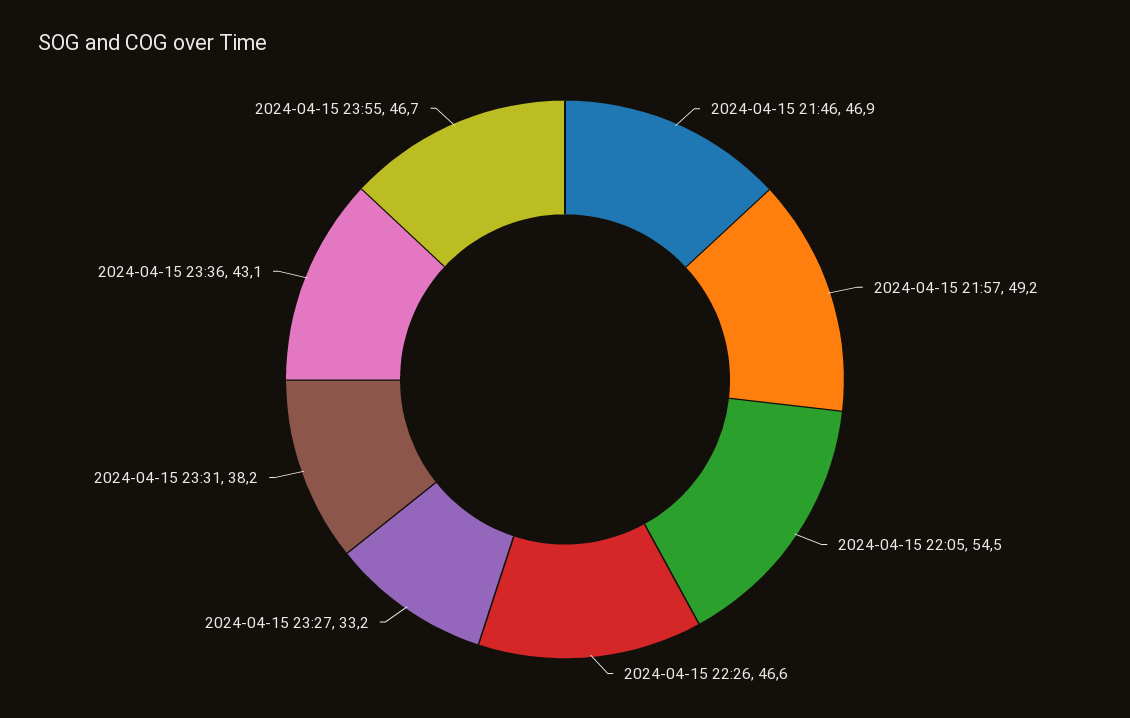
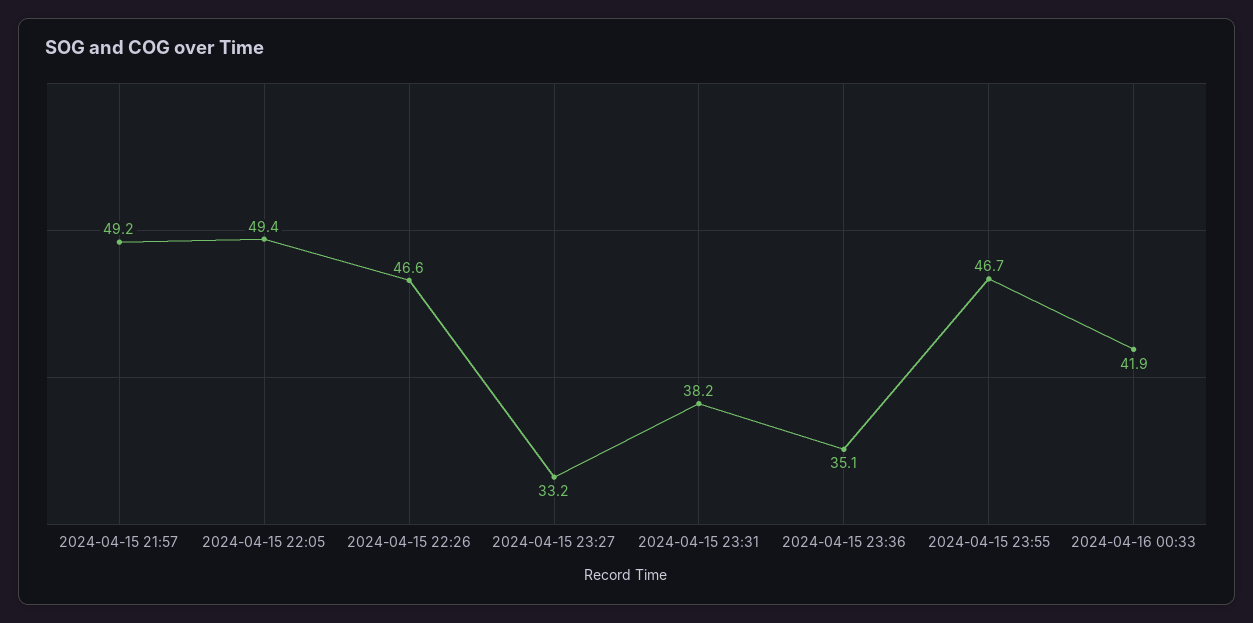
2024-04-15 21:46: 46.9 -> none
2024-04-15 22:05: 54.5 -> 49.4
2024-04-15 23:36: 43.1 -> 35.1
2024-04-16 00:33: none -> 41.9

